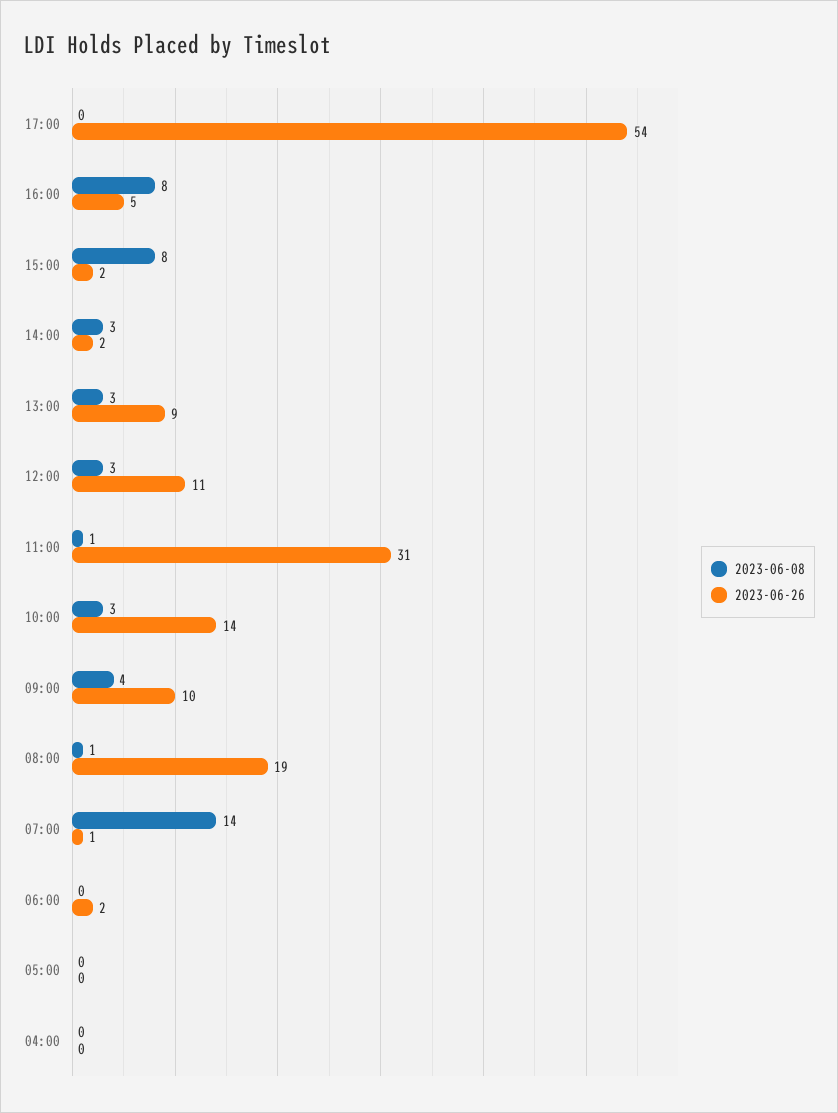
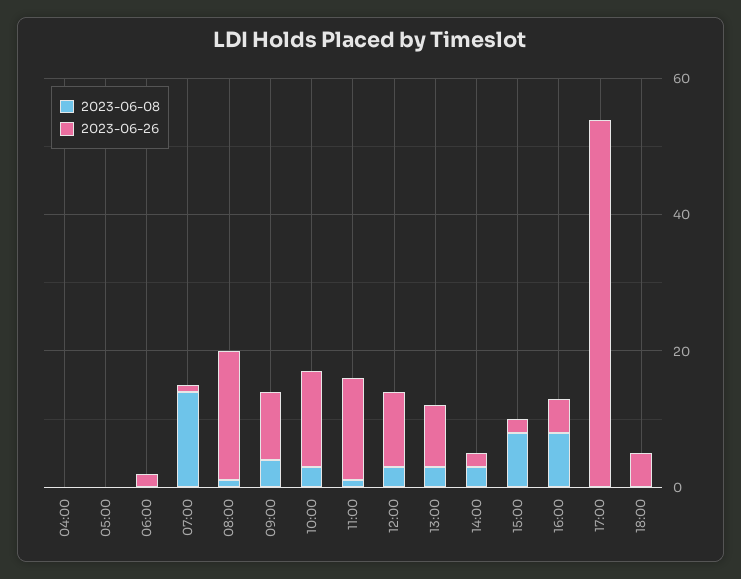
2023-06-26, 11:00: 31 -> 15
2023-06-08, 18:00: none -> 0
2023-06-26, 18:00: none -> 5

